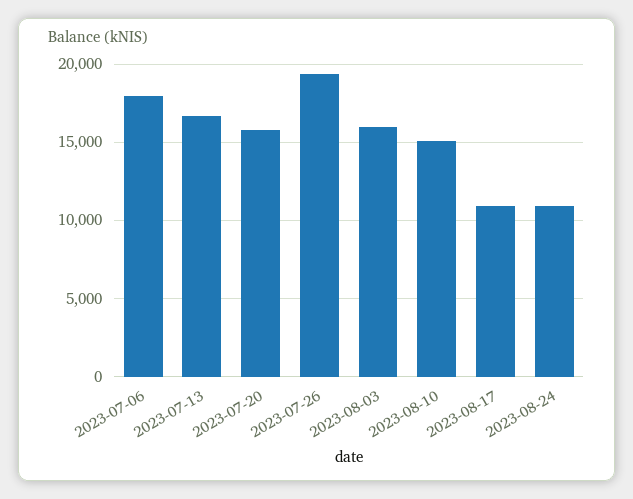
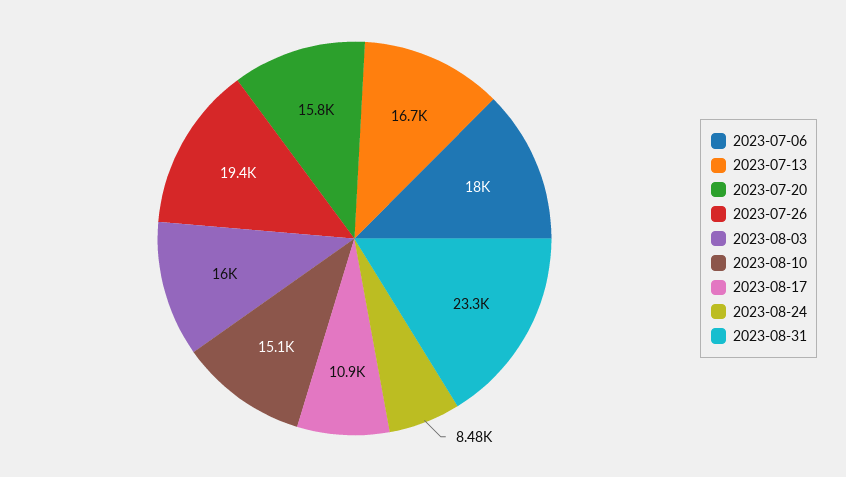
2023-08-24: 11000 -> 8480
2023-08-31: none -> 23300

